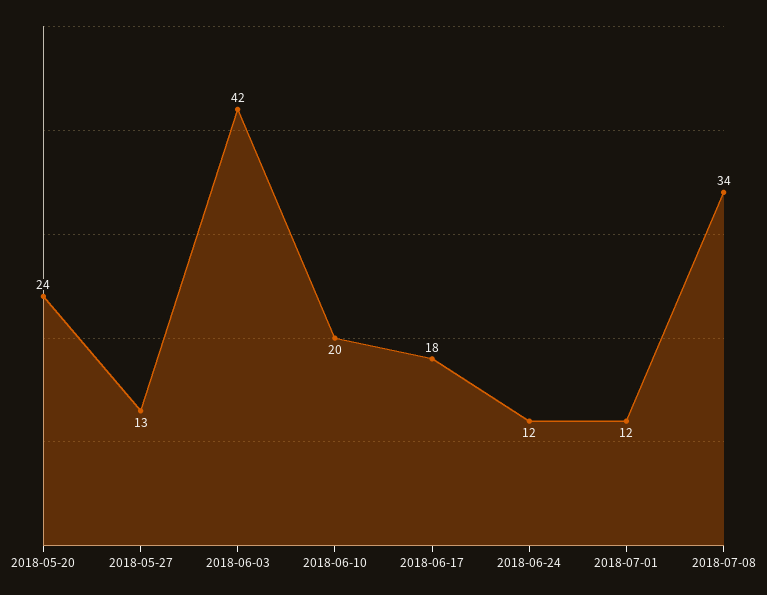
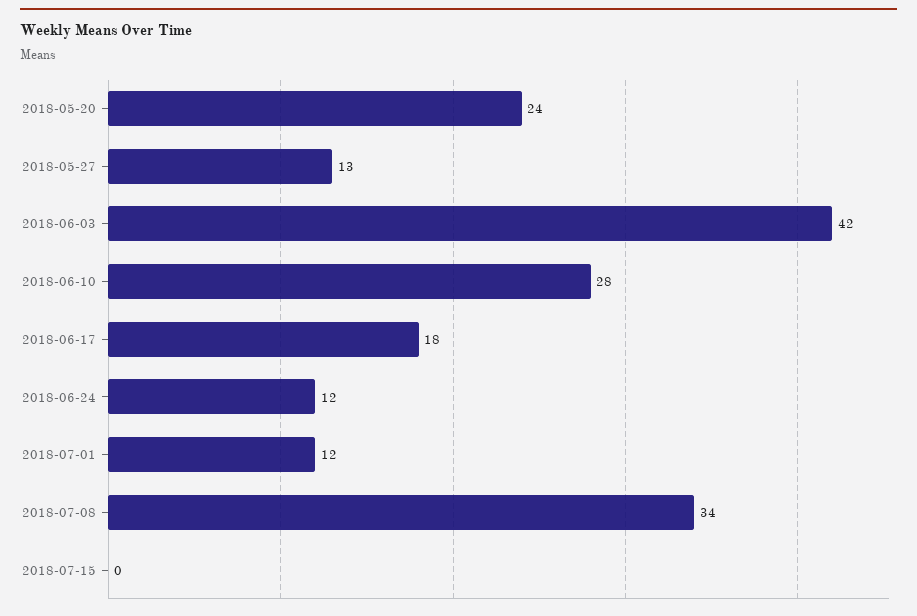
2018-06-10: 20 -> 28
2018-07-15: none -> 0

